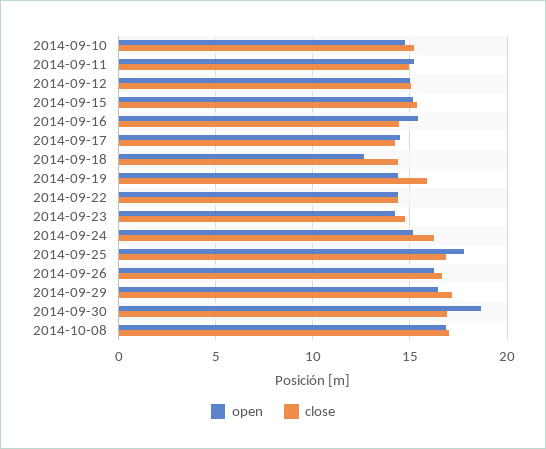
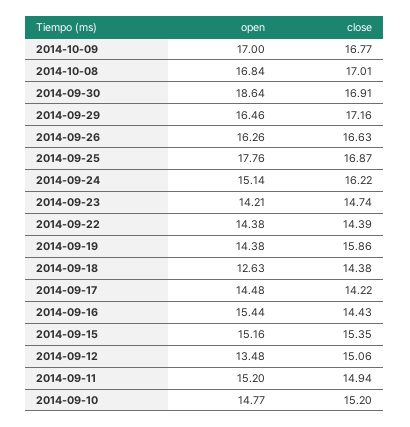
open, 2014-09-12: 15 -> 13.48
open, 2014-10-09: none -> 17
close, 2014-10-09: none -> 16.77

